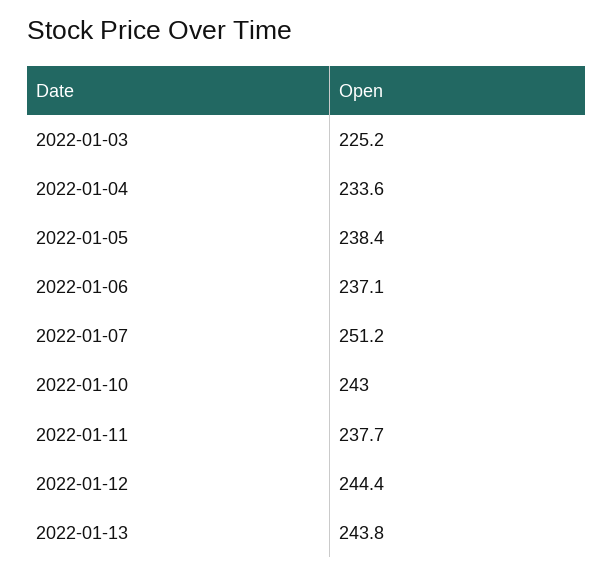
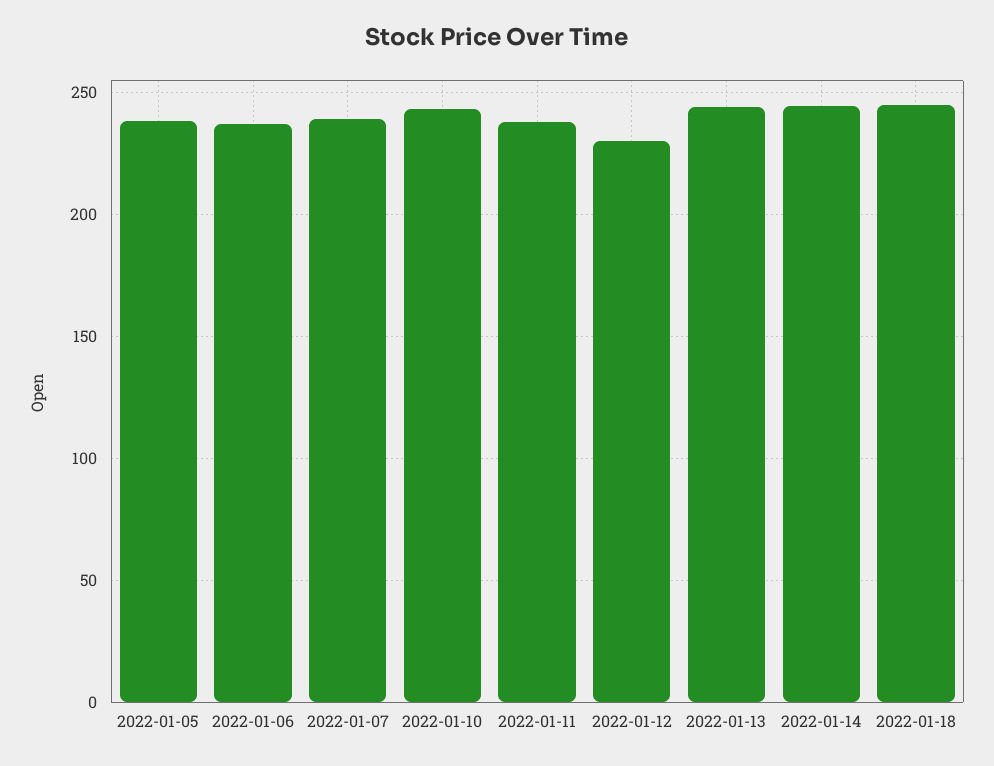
2022-01-03: 225.2 -> none
2022-01-04: 233.6 -> none
2022-01-07: 251.2 -> 240
2022-01-12: 244.4 -> 230
2022-01-14: none -> 245
2022-01-18: none -> 245

